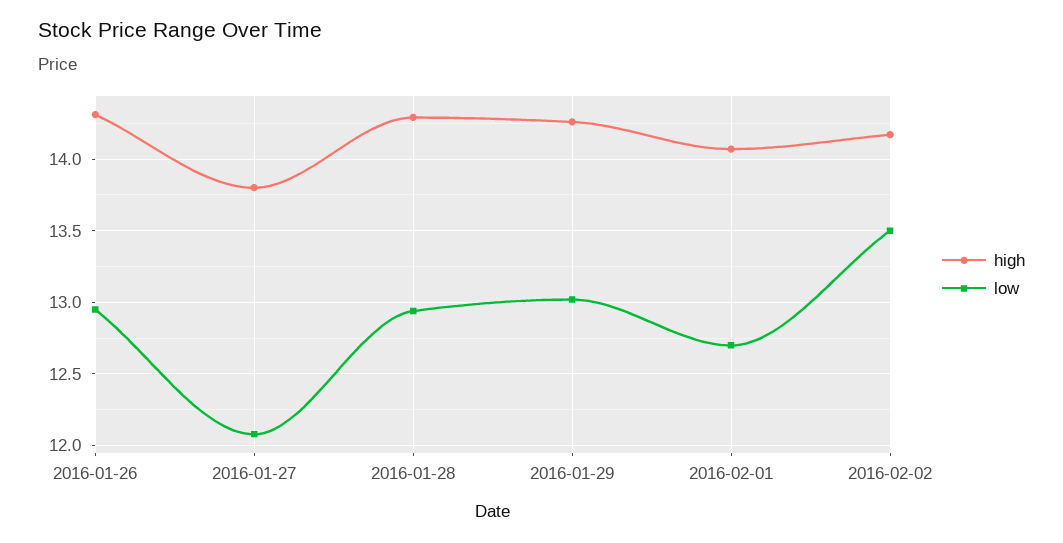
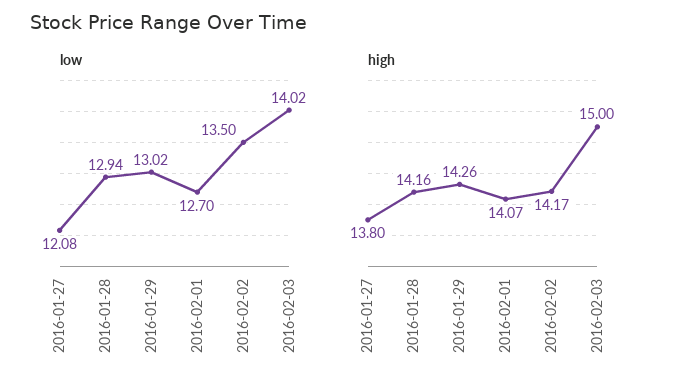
high, 2016-01-26: 14.3 -> none
low, 2016-01-26: 12.95 -> none
high, 2016-01-28: 14.3 -> 14.16
low, 2016-02-03: none -> 14.02
high, 2016-02-03: none -> 15

